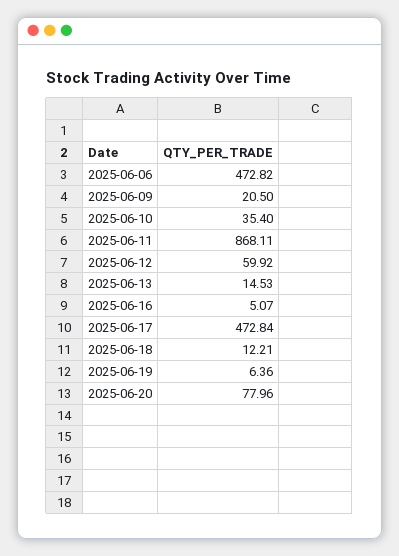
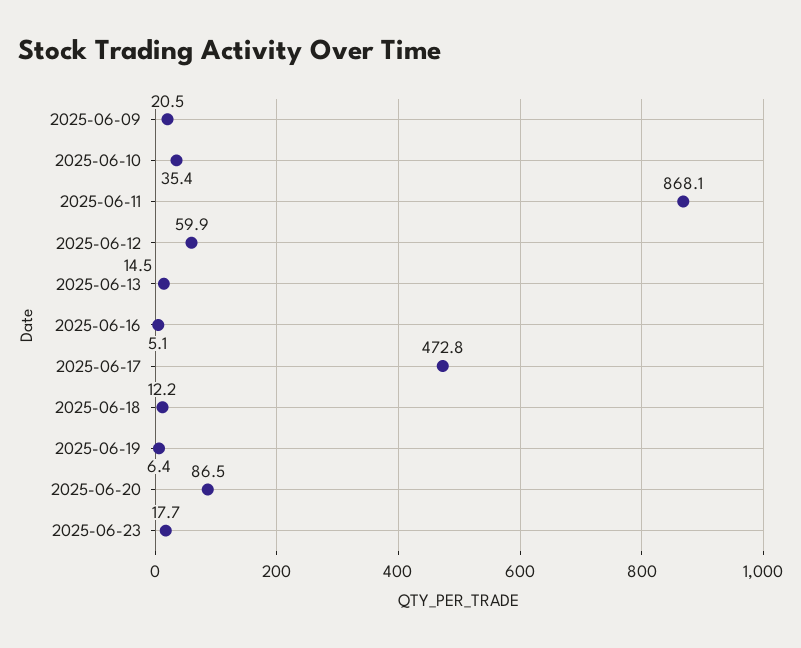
2025-06-06: 472.82 -> none
2025-06-20: 77.96 -> 86.5
2025-06-23: none -> 17.7

